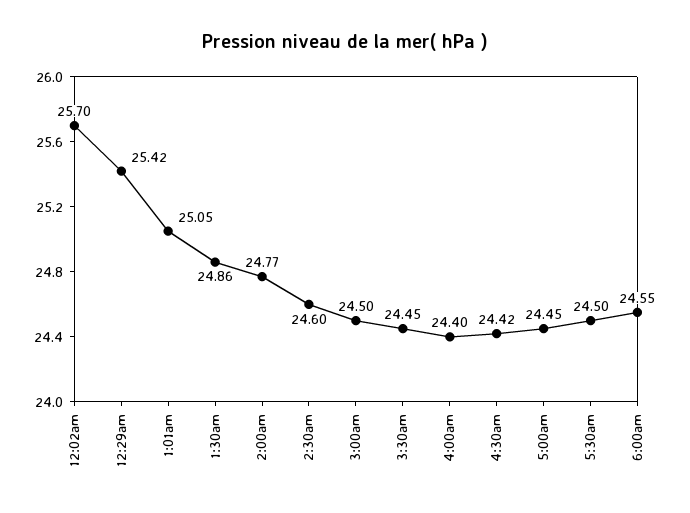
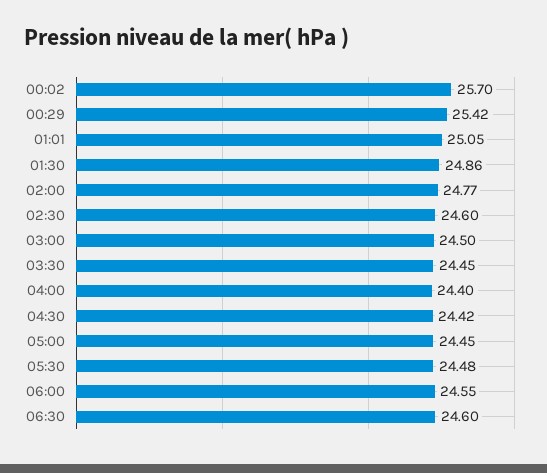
5:30am: 24.5 -> 24.48
06:30: none -> 24.6

